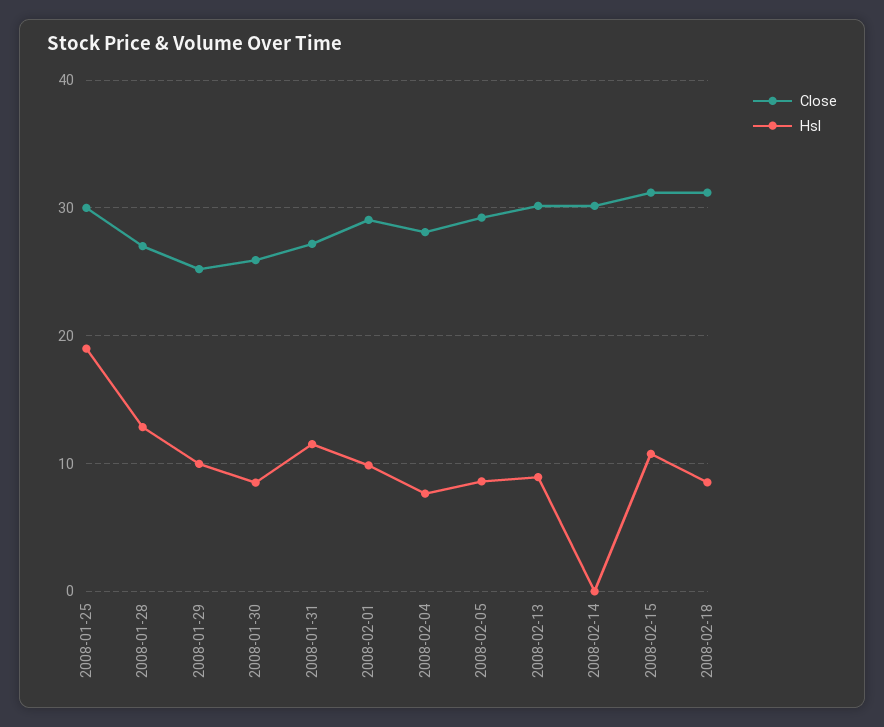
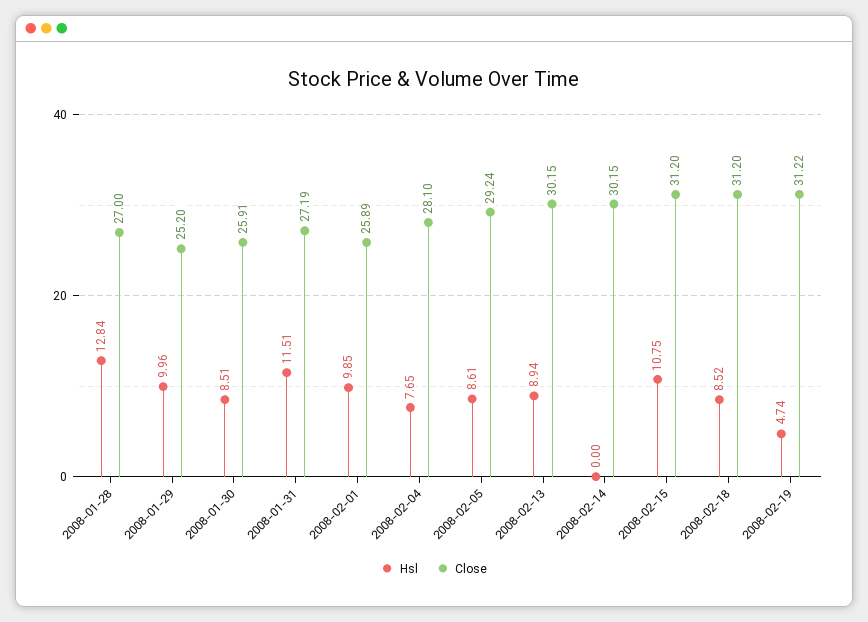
Close, 2008-01-25: 30 -> none
Hsl, 2008-01-25: 19 -> none
Close, 2008-02-01: 29 -> 25.89
Hsl, 2008-02-19: none -> 4.74
Close, 2008-02-19: none -> 31.22

